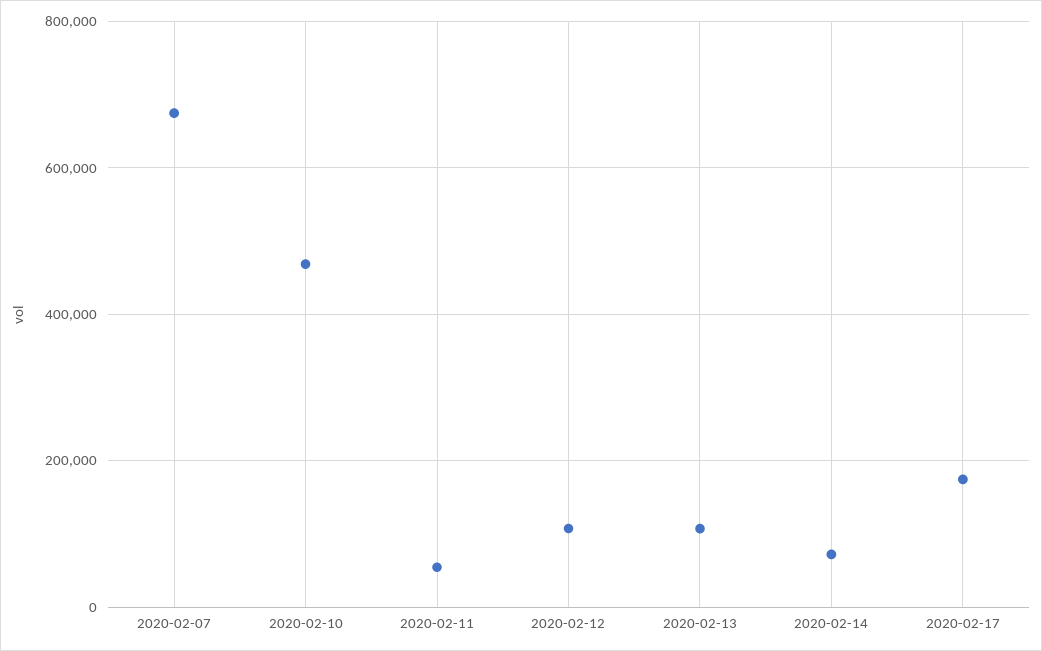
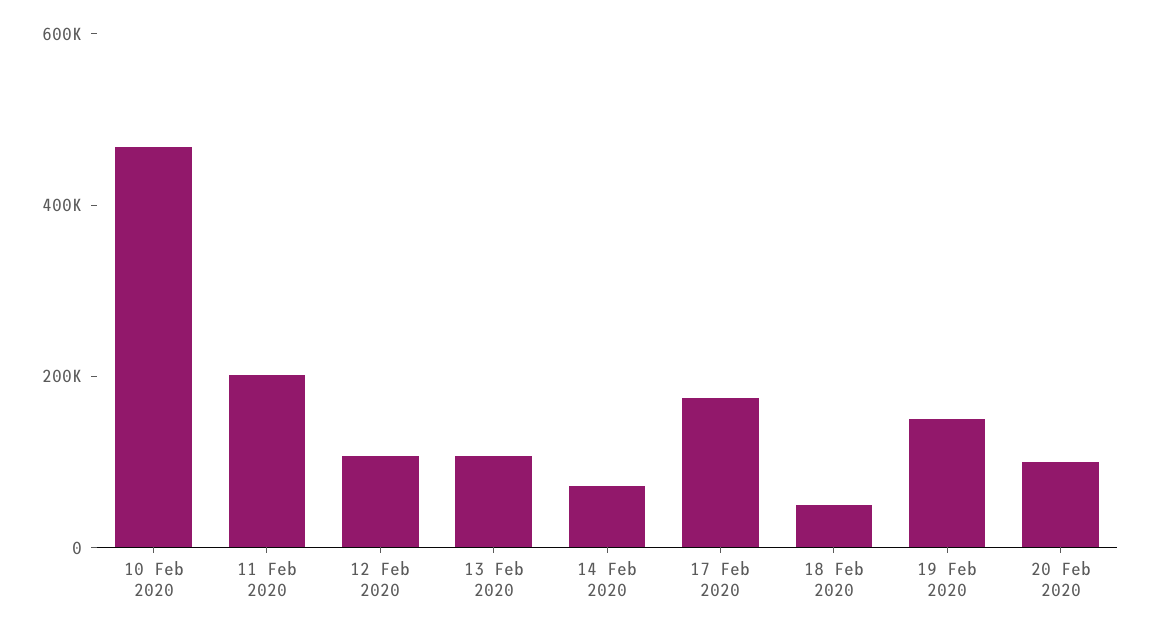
2020-02-07: 680000 -> none
2020-02-11: 60000 -> 200000
18 Feb 2020: none -> 50000
19 Feb 2020: none -> 150000
20 Feb 2020: none -> 100000

